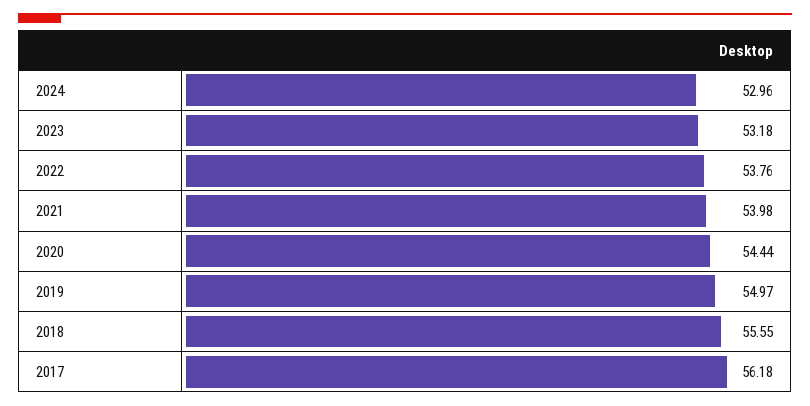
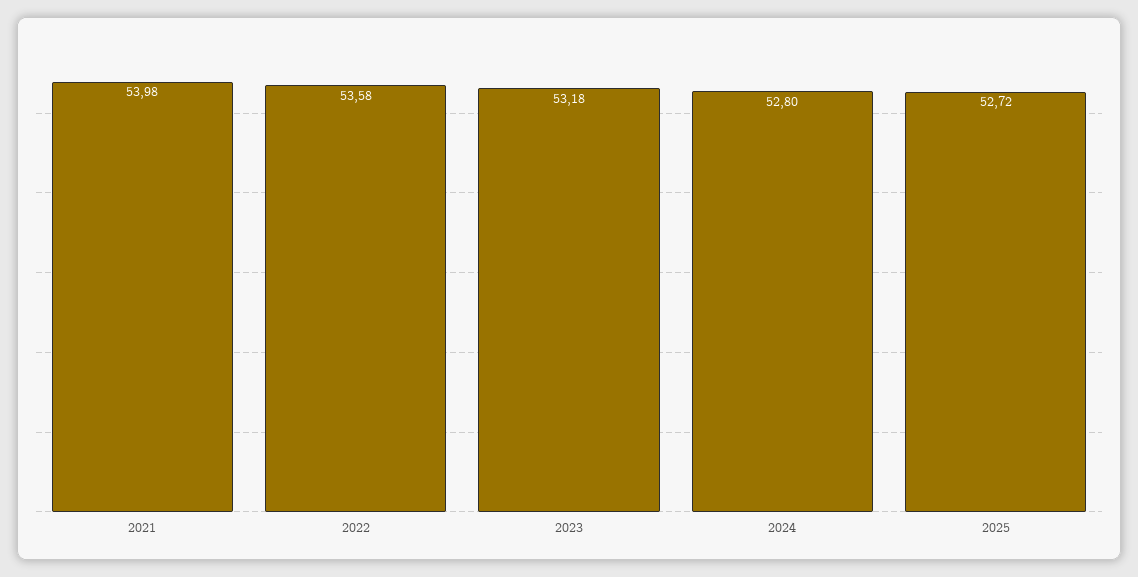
2024: 52.96 -> 52.8
2022: 53.76 -> 53.58
2020: 54.44 -> none
2019: 54.97 -> none
2018: 55.55 -> none
2017: 56.18 -> none
2025: none -> 52.72

